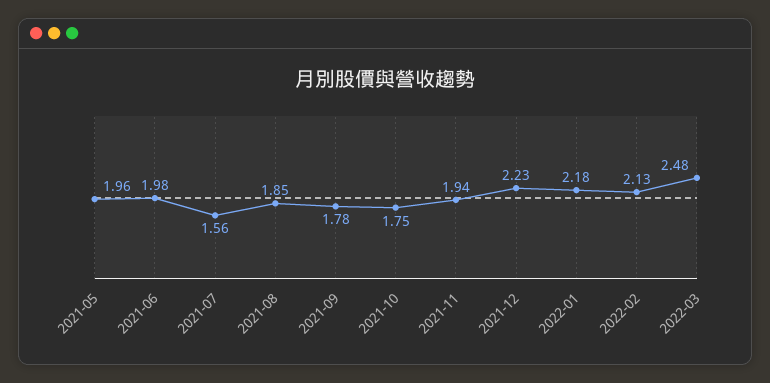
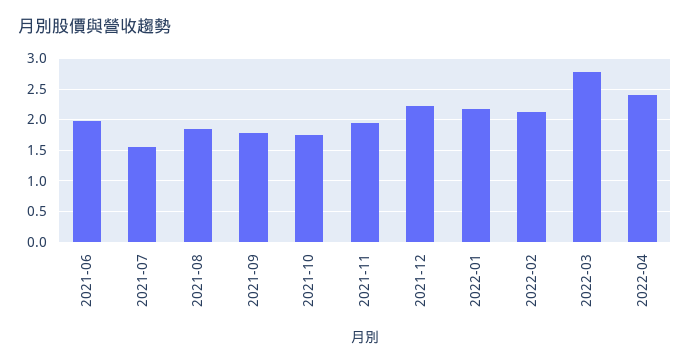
2021-05: 1.96 -> none
2022-03: 2.48 -> 2.8
2022-04: none -> 2.4

